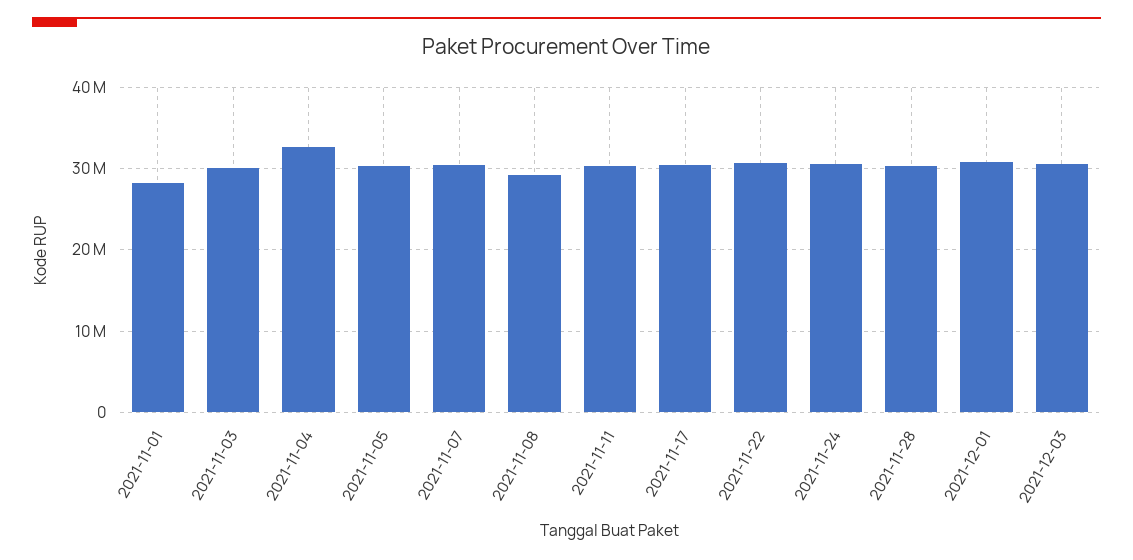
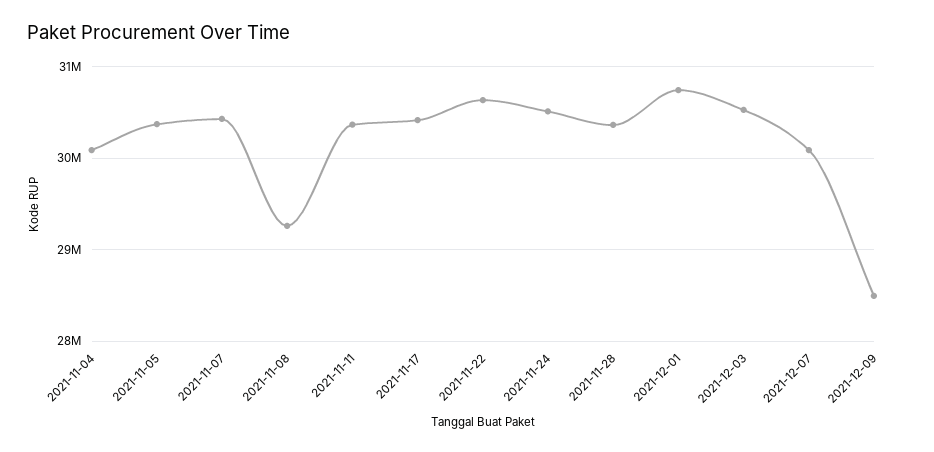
2021-11-01: 28000000 -> none
2021-11-03: 30000000 -> none
2021-11-04: 33000000 -> 30100000
2021-12-07: none -> 30100000
2021-12-09: none -> 28500000

